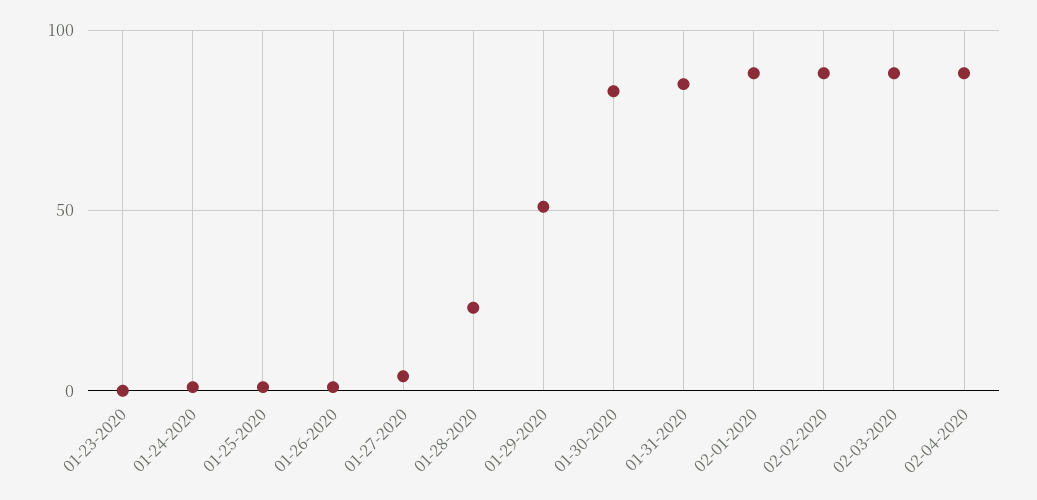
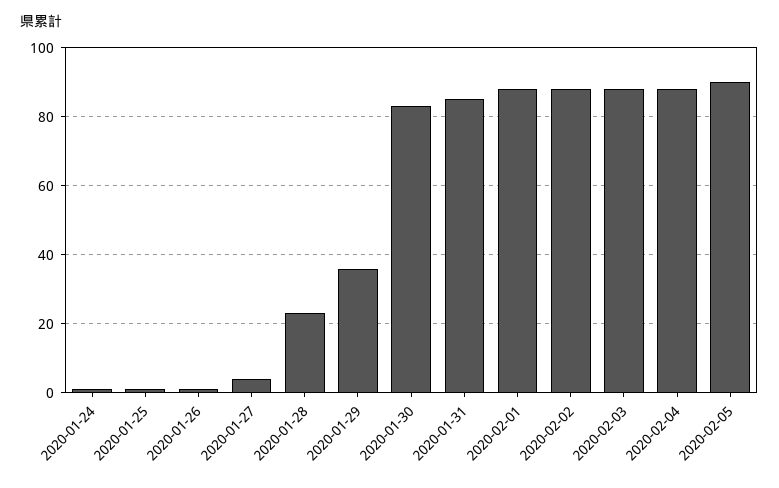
01-23-2020: 0 -> none
01-29-2020: 50 -> 35
2020-02-05: none -> 90

